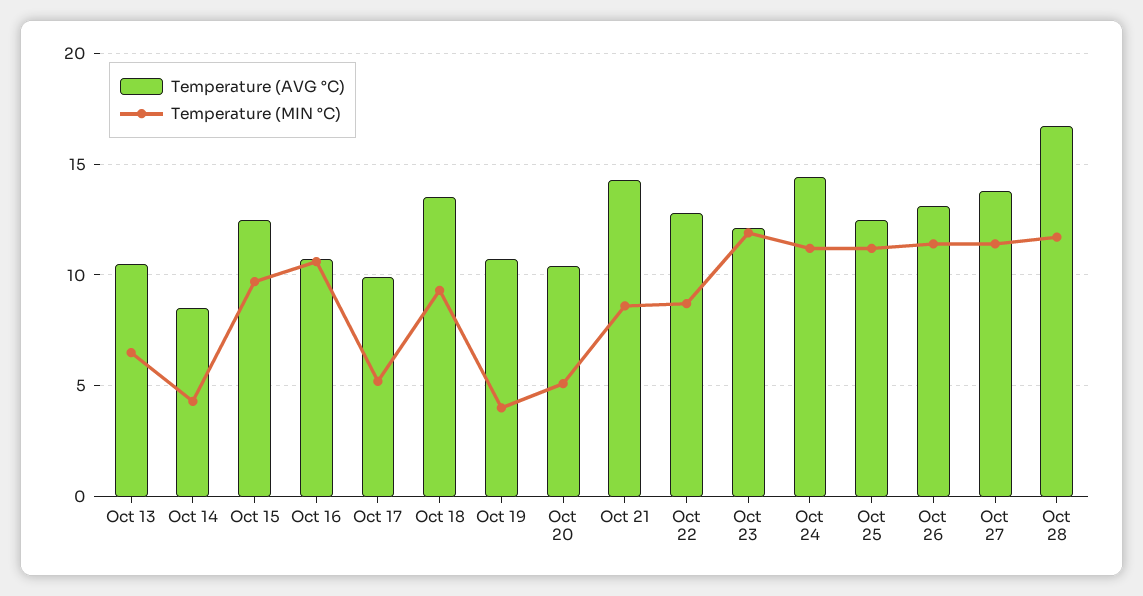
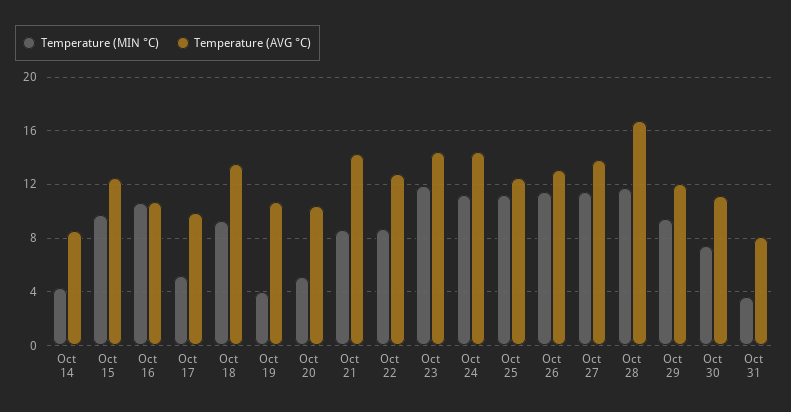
Temperature (AVG °C), Oct 13: 10.5 -> none
Temperature (MIN °C), Oct 13: 6.5 -> none
Temperature (AVG °C), Oct 23: 12 -> 14.5
Temperature (MIN °C), Oct 29: none -> 9.5
Temperature (AVG °C), Oct 29: none -> 12
Temperature (MIN °C), Oct 30: none -> 7.5
Temperature (AVG °C), Oct 30: none -> 11
Temperature (MIN °C), Oct 31: none -> 3.5
Temperature (AVG °C), Oct 31: none -> 8

